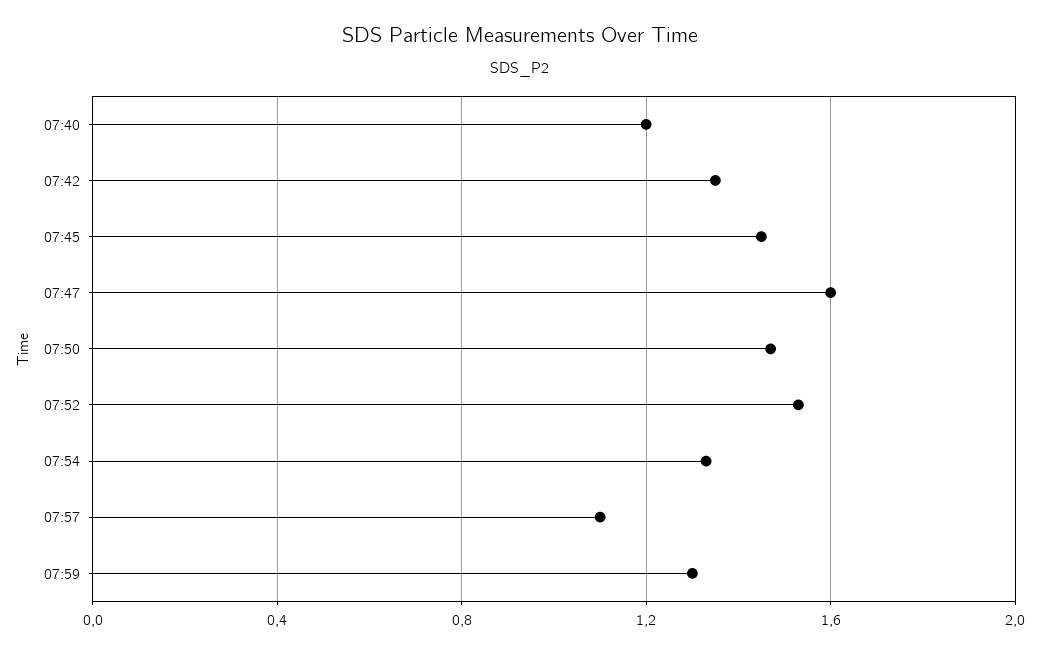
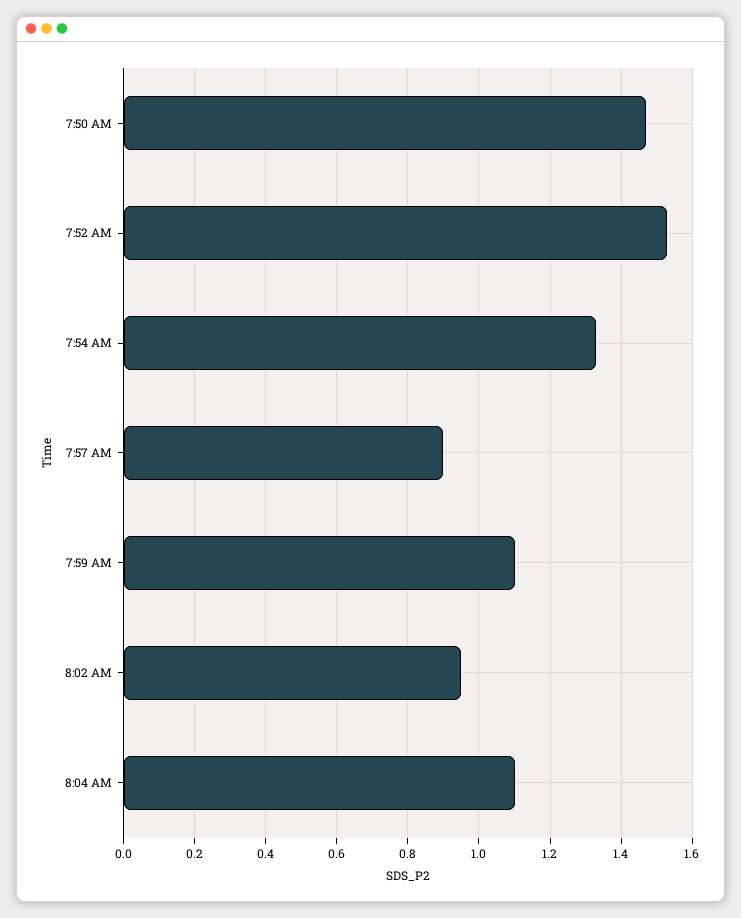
07:40: 1.2 -> none
07:42: 1.35 -> none
07:45: 1.45 -> none
07:47: 1.6 -> none
07:57: 1.1 -> 0.9
07:59: 1.3 -> 1.1
8:02 AM: none -> 0.95
8:04 AM: none -> 1.1

